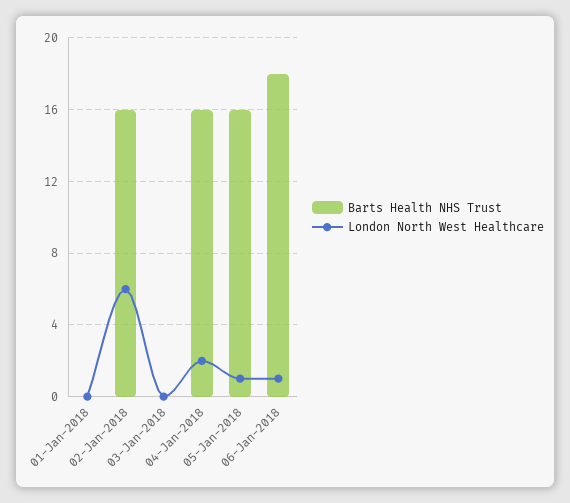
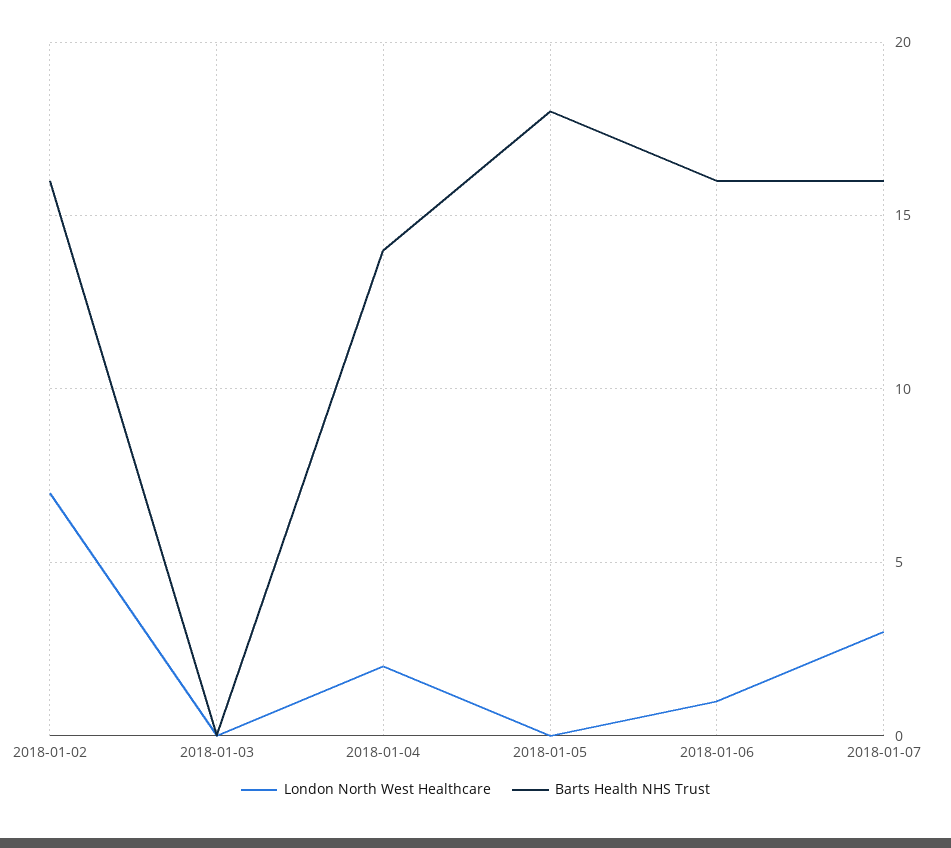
Barts Health NHS Trust, 01-Jan-2018: 0 -> none
London North West Healthcare, 01-Jan-2018: 0 -> none
London North West Healthcare, 02-Jan-2018: 6 -> 7
Barts Health NHS Trust, 04-Jan-2018: 16 -> 14
Barts Health NHS Trust, 05-Jan-2018: 16 -> 18
London North West Healthcare, 05-Jan-2018: 1 -> 0
Barts Health NHS Trust, 06-Jan-2018: 18 -> 16
London North West Healthcare, 2018-01-07: none -> 3
Barts Health NHS Trust, 2018-01-07: none -> 16

